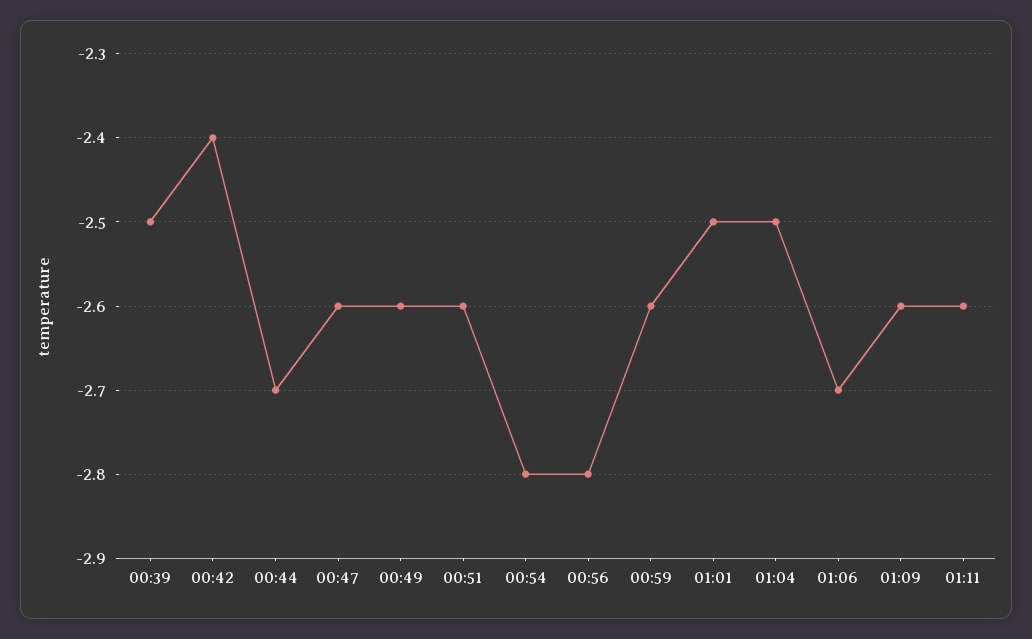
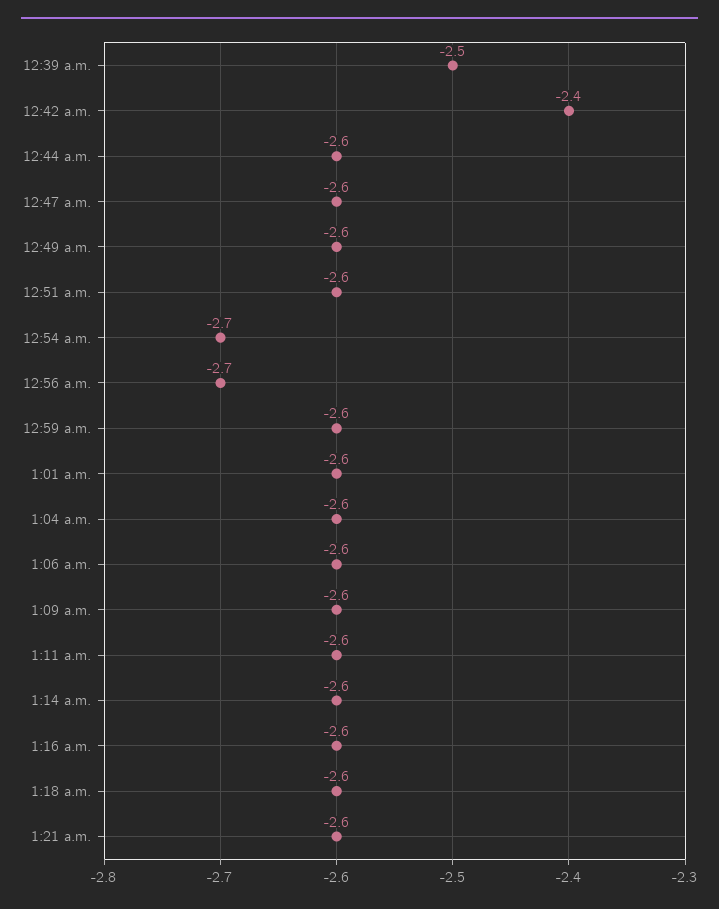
00:44: -2.7 -> -2.6
00:54: -2.8 -> -2.7
00:56: -2.8 -> -2.7
01:01: -2.5 -> -2.6
01:04: -2.5 -> -2.6
01:06: -2.7 -> -2.6
1:14 a.m.: none -> -2.6
1:16 a.m.: none -> -2.6
1:18 a.m.: none -> -2.6
1:21 a.m.: none -> -2.6

